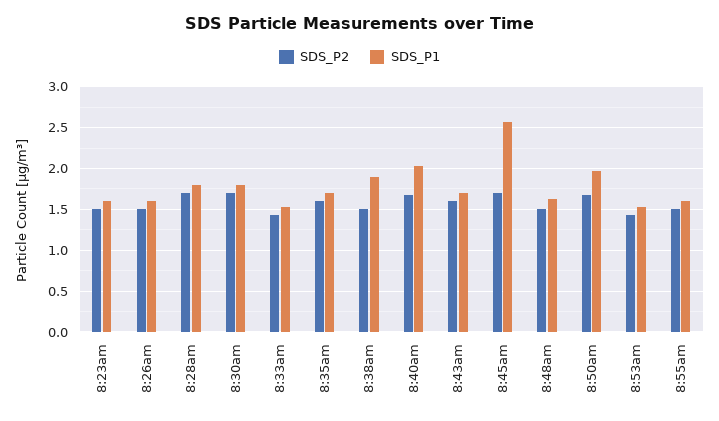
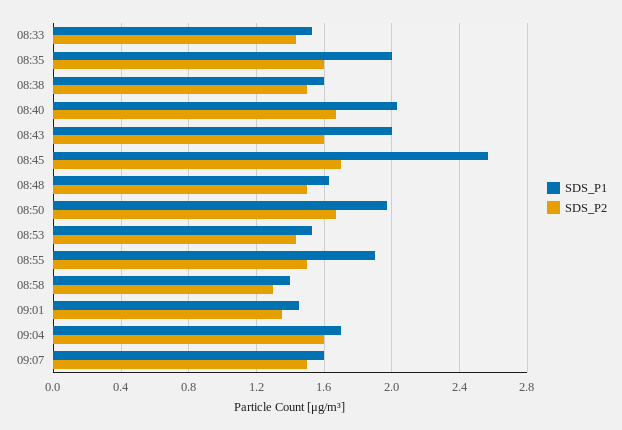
SDS_P2, 8:23am: 1.5 -> none
SDS_P1, 8:23am: 1.6 -> none
SDS_P2, 8:26am: 1.5 -> none
SDS_P1, 8:26am: 1.6 -> none
SDS_P2, 8:28am: 1.7 -> none
SDS_P1, 8:28am: 1.8 -> none
SDS_P2, 8:30am: 1.7 -> none
SDS_P1, 8:30am: 1.8 -> none
SDS_P1, 8:35am: 1.7 -> 2
SDS_P1, 8:38am: 1.9 -> 1.6
SDS_P1, 8:43am: 1.7 -> 2
SDS_P1, 8:55am: 1.6 -> 1.9
SDS_P1, 08:58: none -> 1.4
SDS_P2, 08:58: none -> 1.3
SDS_P1, 09:01: none -> 1.45
SDS_P2, 09:01: none -> 1.35
SDS_P1, 09:04: none -> 1.7
SDS_P2, 09:04: none -> 1.6
SDS_P1, 09:07: none -> 1.6
SDS_P2, 09:07: none -> 1.5

